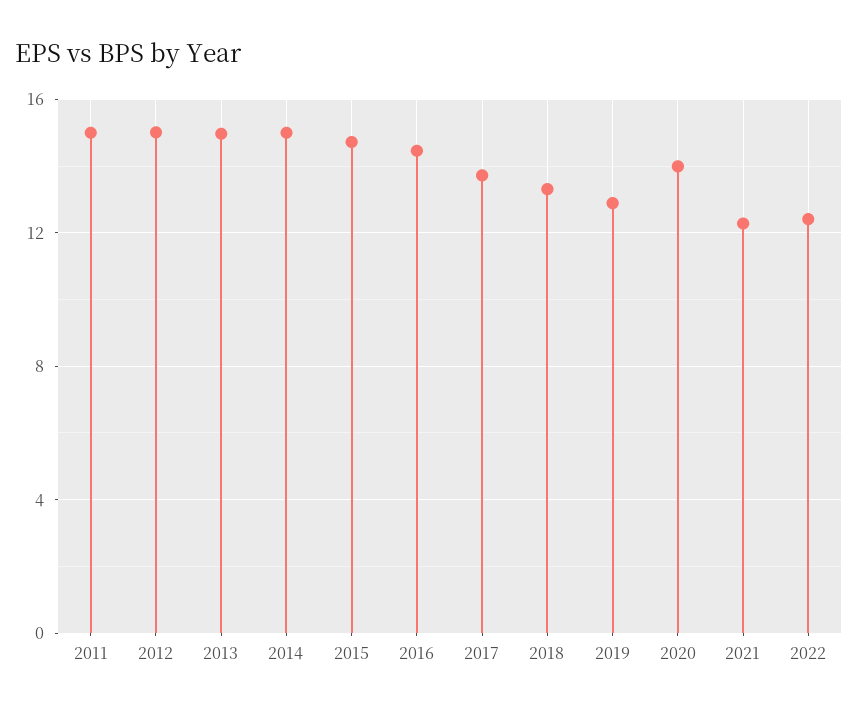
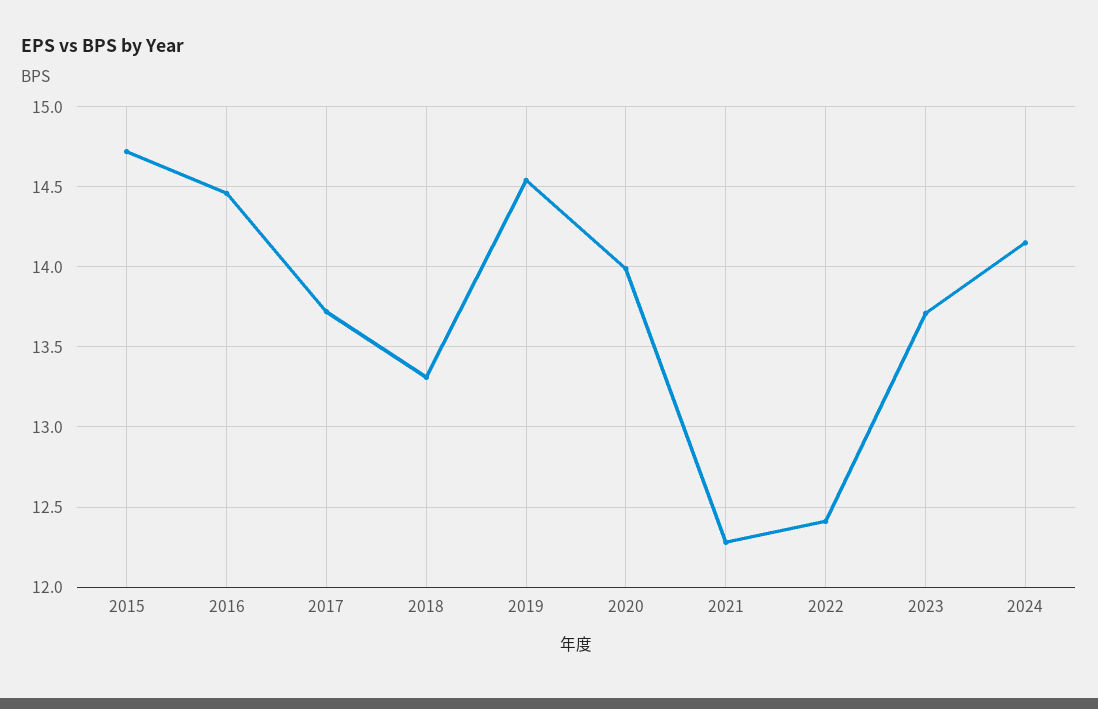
2011: 15 -> none
2012: 15 -> none
2013: 15 -> none
2014: 15 -> none
2019: 13 -> 14.55
2023: none -> 13.7
2024: none -> 14.15

